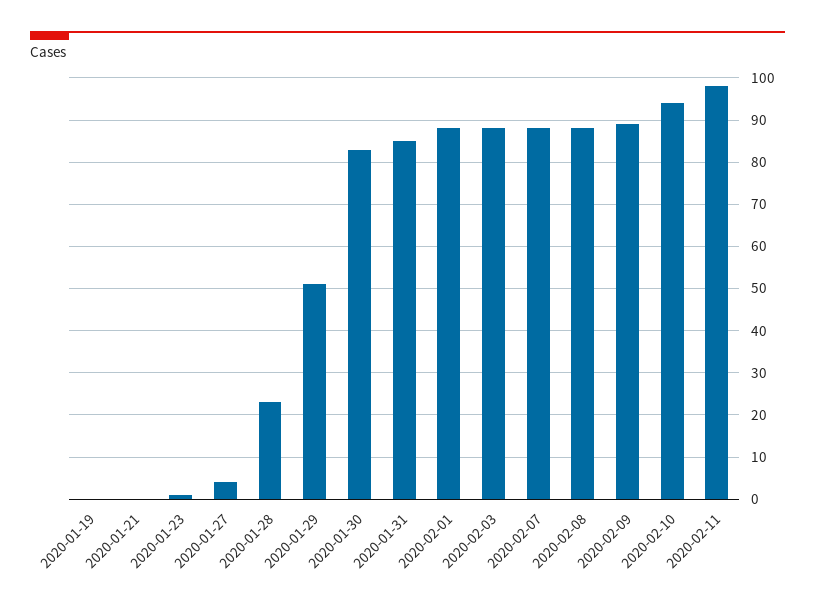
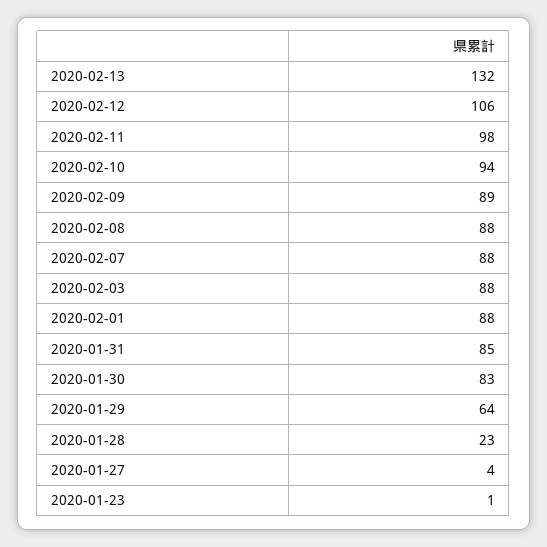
2020-01-19: 0 -> none
2020-01-21: 0 -> none
2020-01-29: 50 -> 64
2020-02-13: none -> 132
2020-02-12: none -> 106

